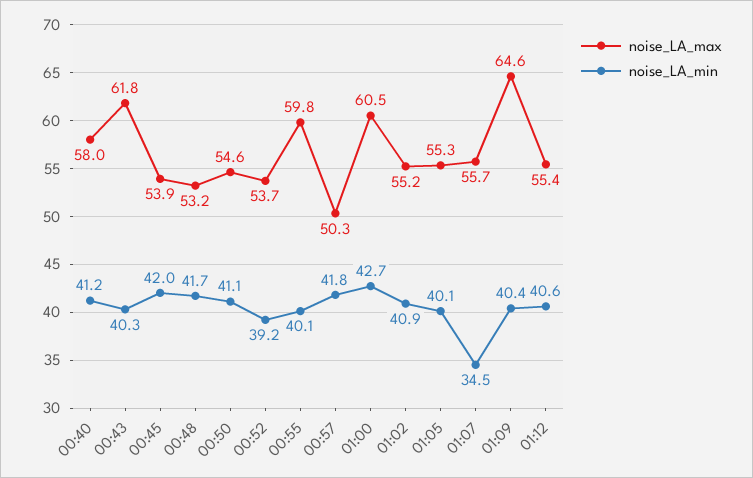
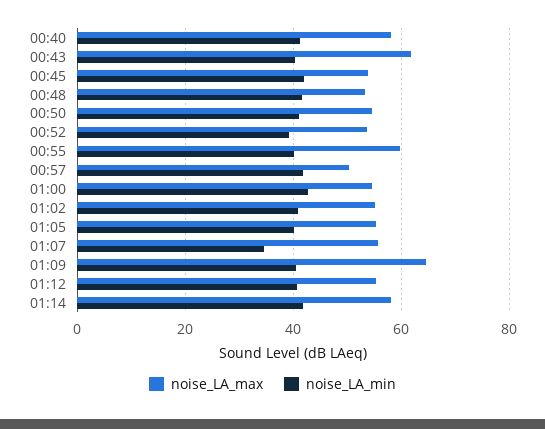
noise_LA_max, 01:00: 60.5 -> 54
noise_LA_max, 01:14: none -> 58
noise_LA_min, 01:14: none -> 42

